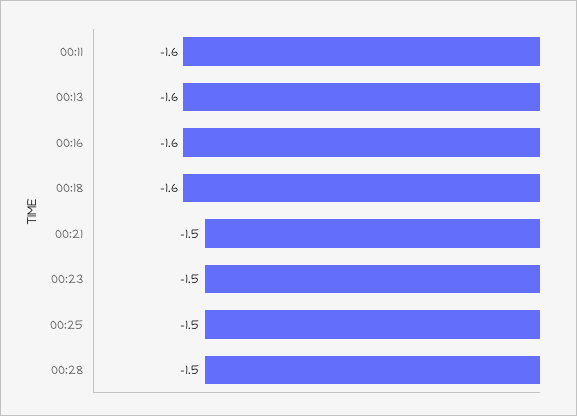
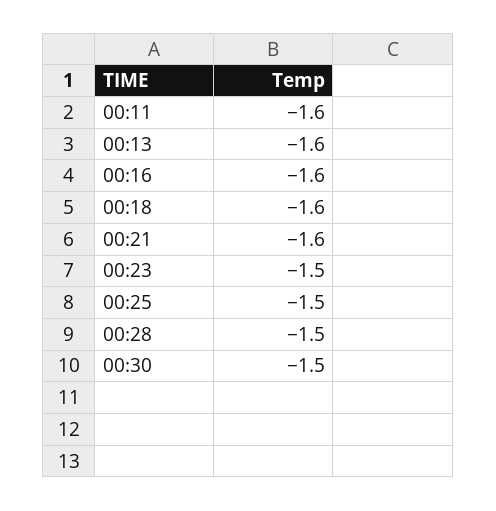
00:21: -1.5 -> -1.6
00:30: none -> -1.5

